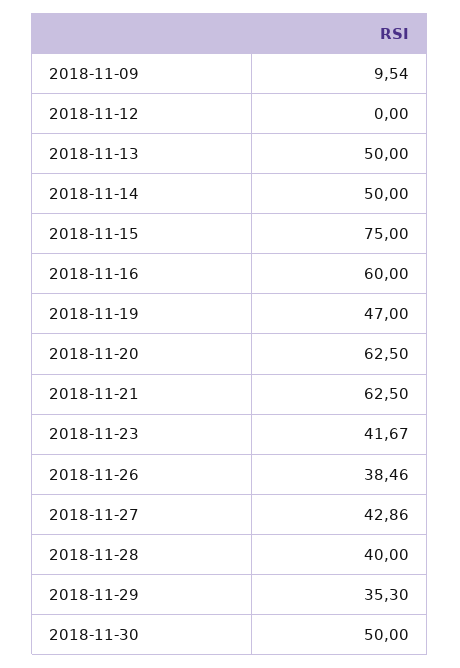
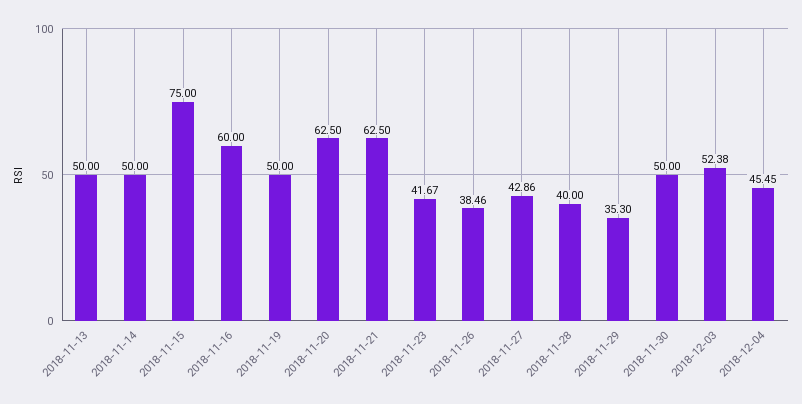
2018-11-09: 9.54 -> none
2018-11-12: 0 -> none
2018-11-19: 47 -> 50
2018-12-03: none -> 52.38
2018-12-04: none -> 45.45

